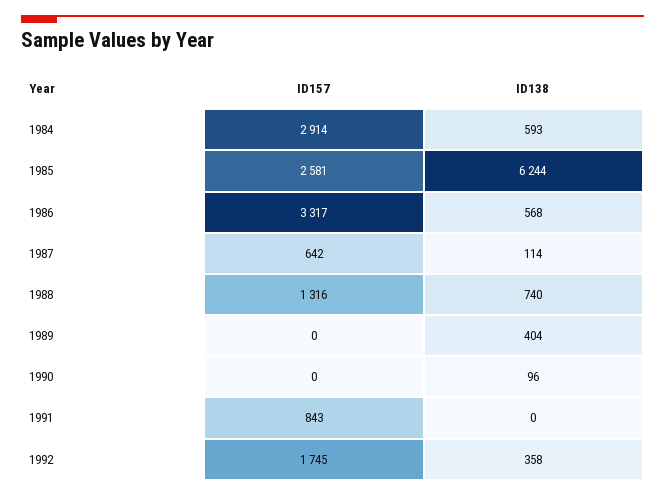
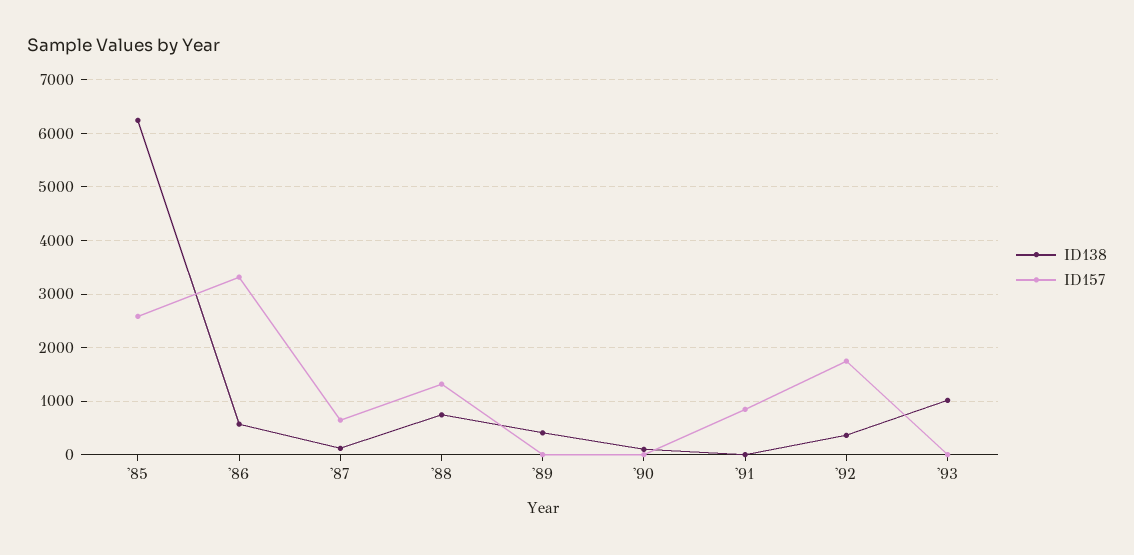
ID157, 1984: 2914 -> none
ID138, 1984: 593 -> none
ID138, '93: none -> 1000
ID157, '93: none -> 0

